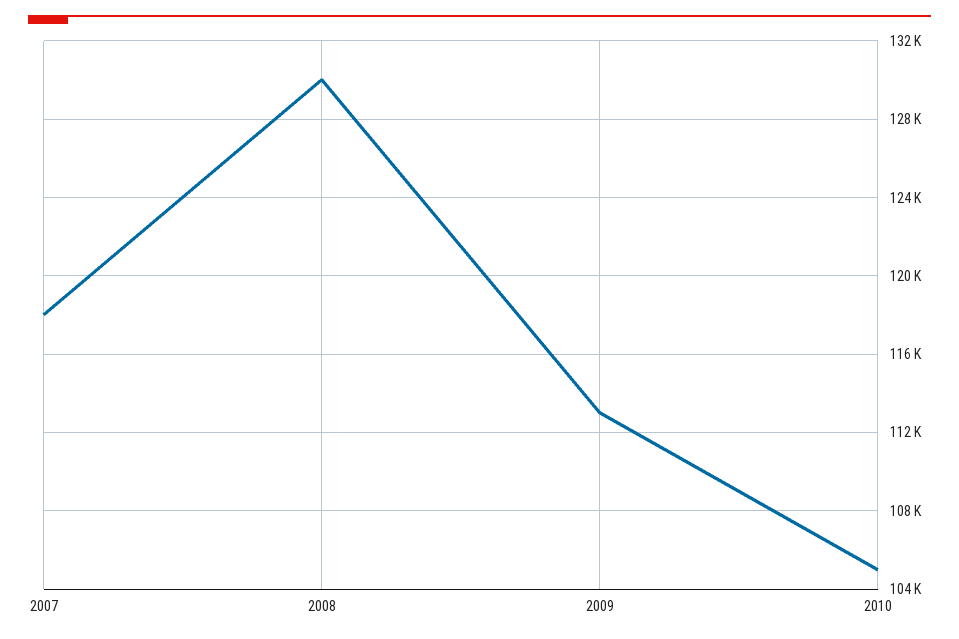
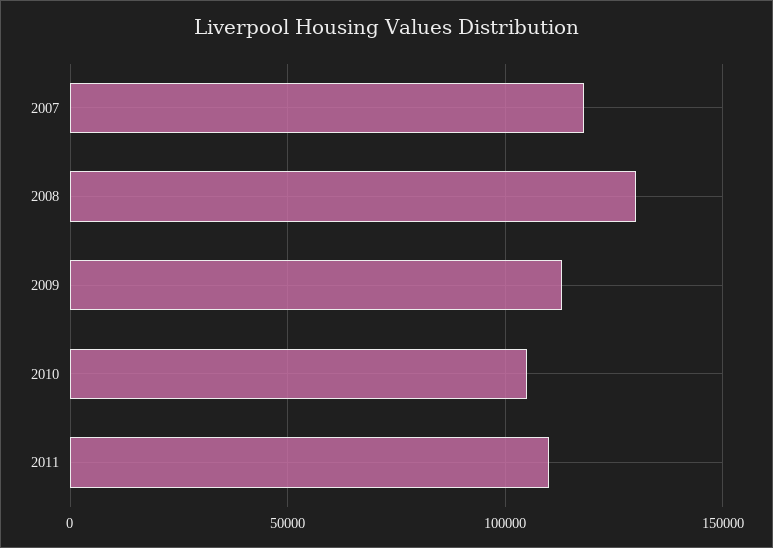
2011: none -> 110000

